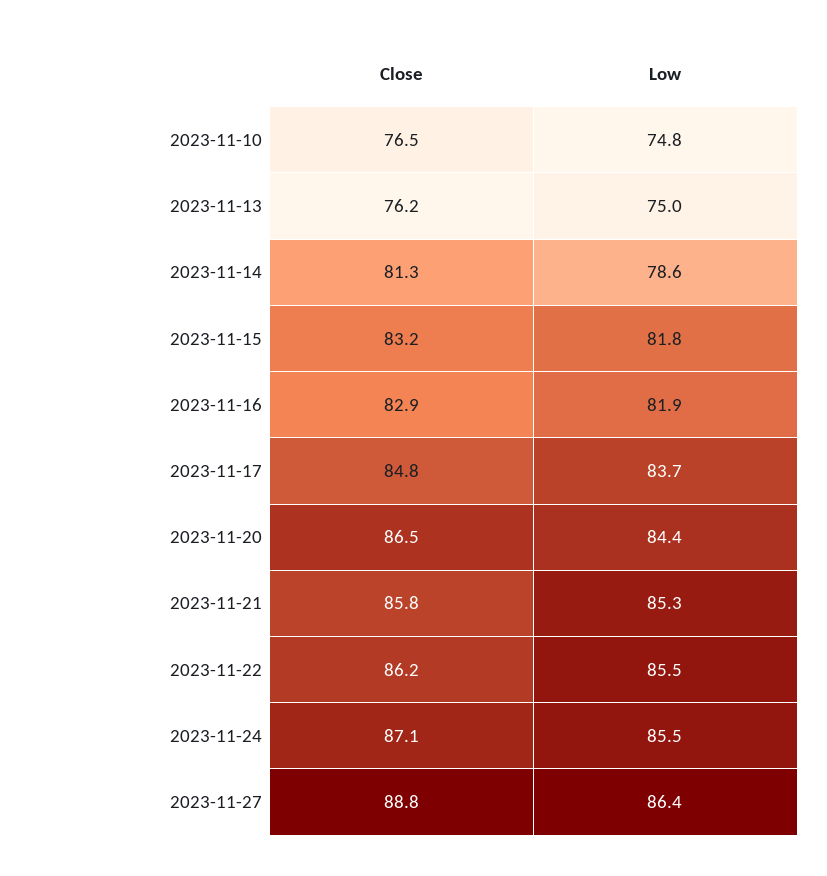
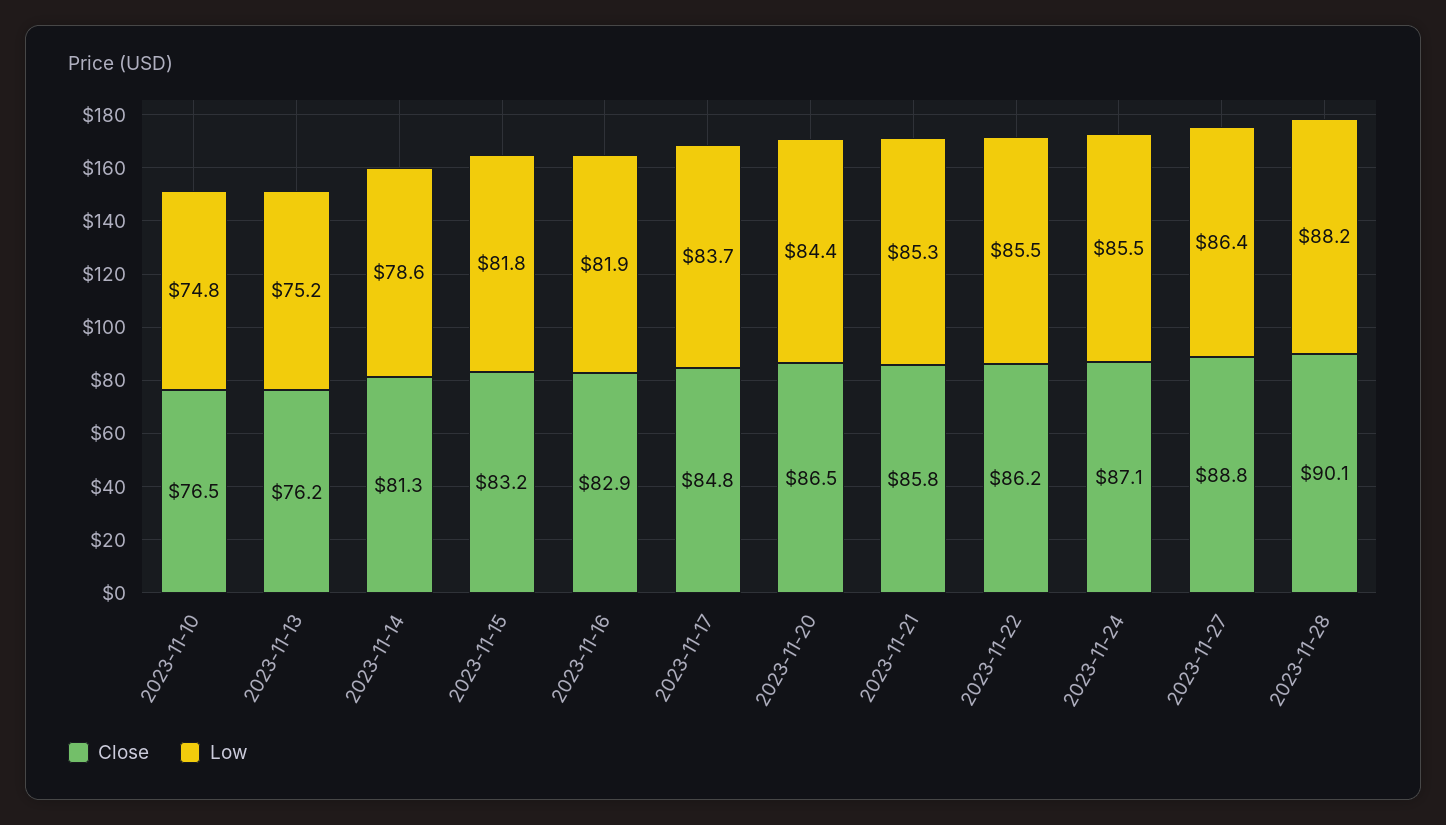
Low, 2023-11-13: 75 -> 75.2
Close, 2023-11-28: none -> 90.1
Low, 2023-11-28: none -> 88.2

